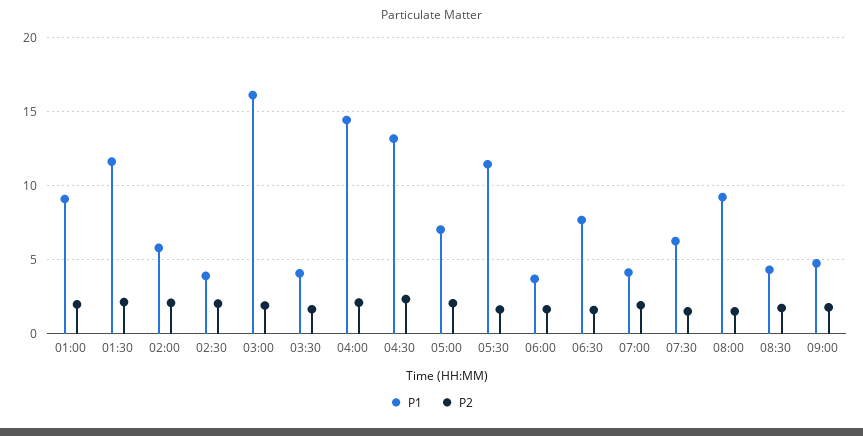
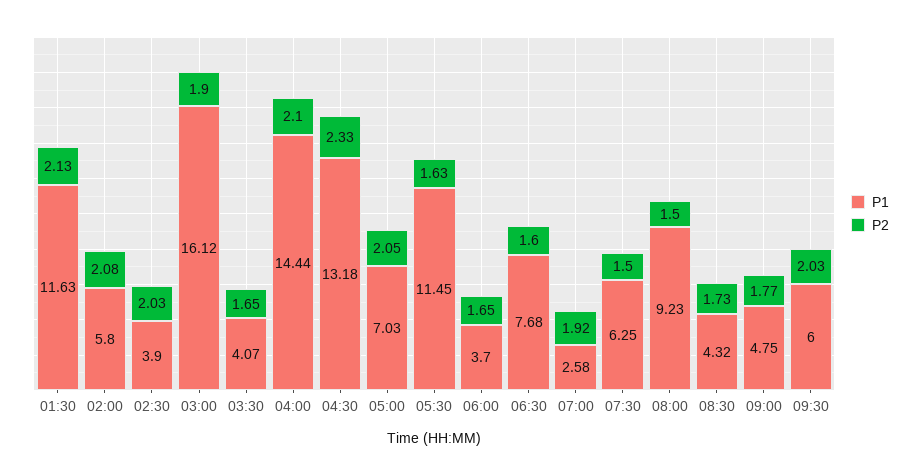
P1, 01:00: 9 -> none
P2, 01:00: 2 -> none
P1, 07:00: 4 -> 2.58
P1, 09:30: none -> 6
P2, 09:30: none -> 2.03

